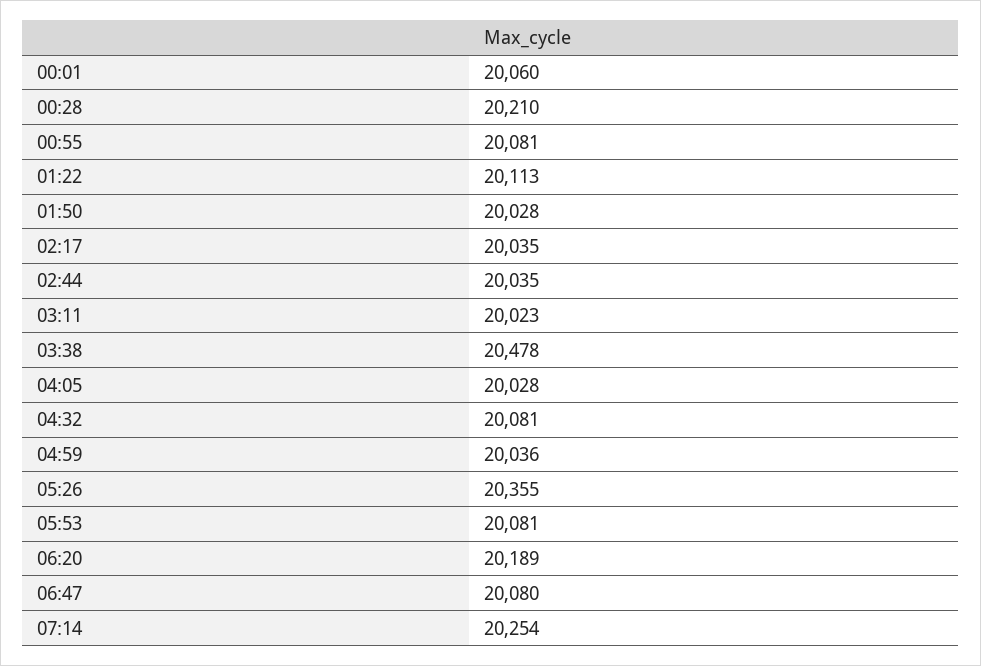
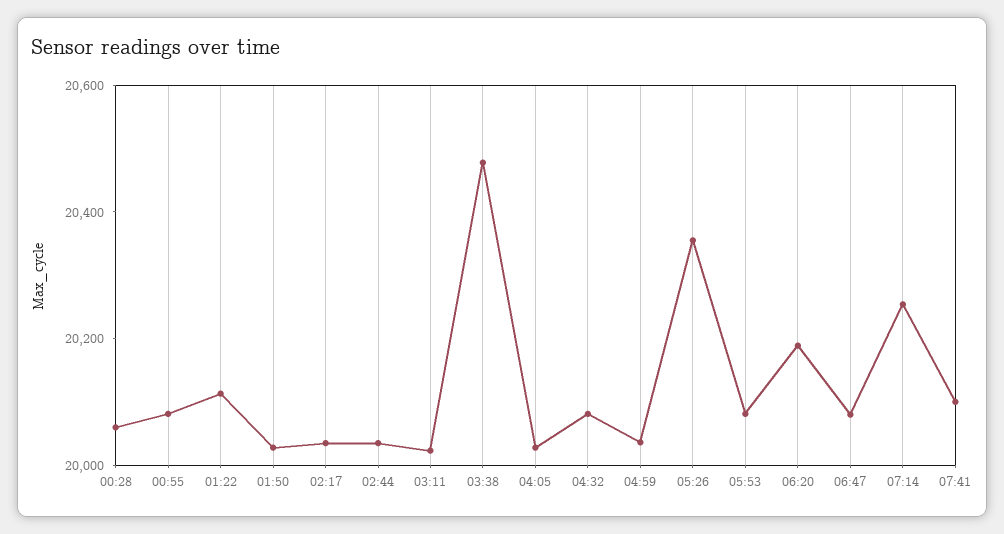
00:01: 20060 -> none
00:28: 20210 -> 20050
07:41: none -> 20100

